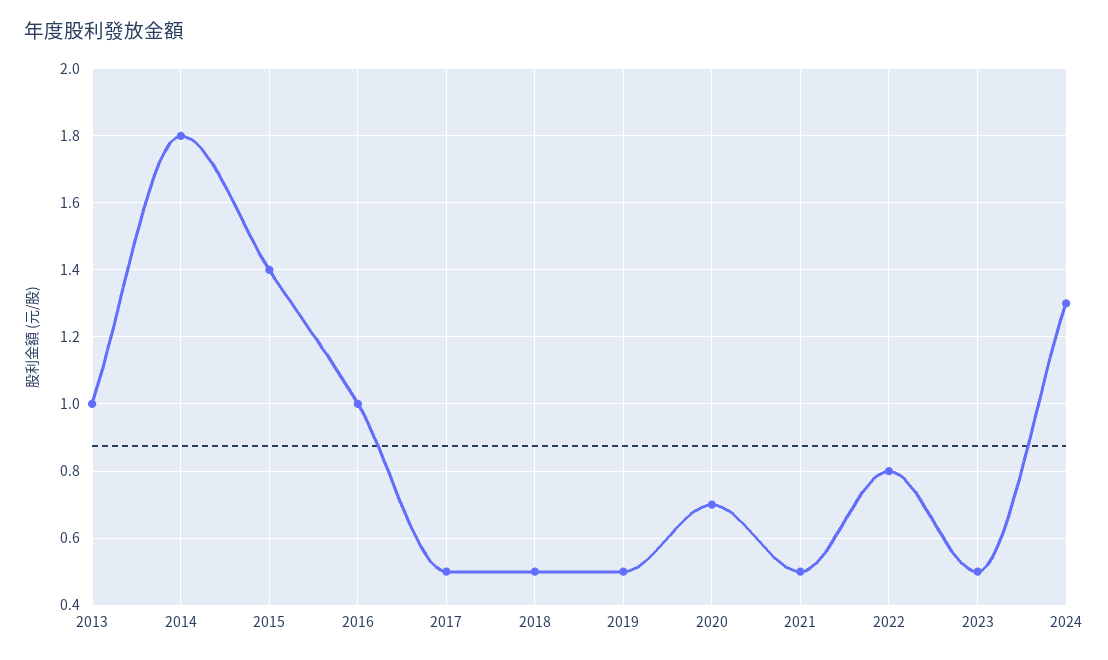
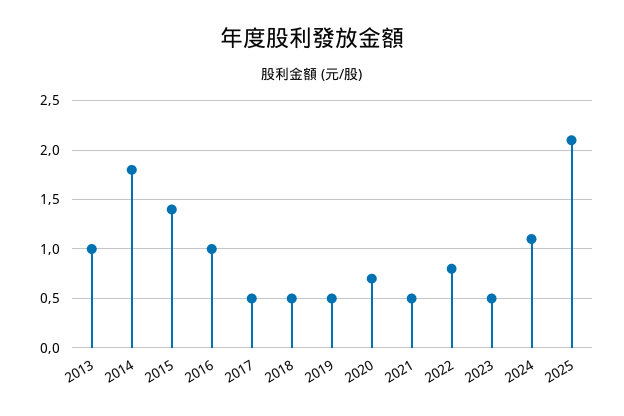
2024: 1.3 -> 1.1
2025: none -> 2.1

